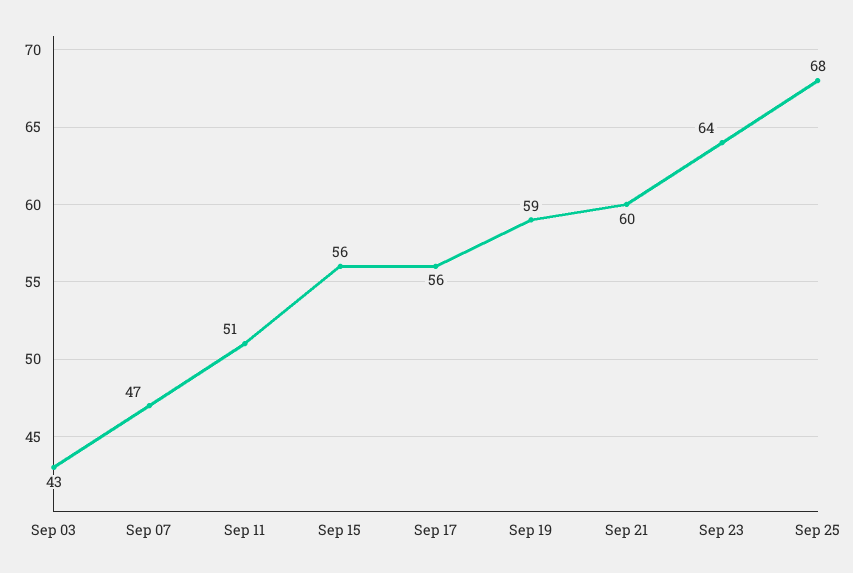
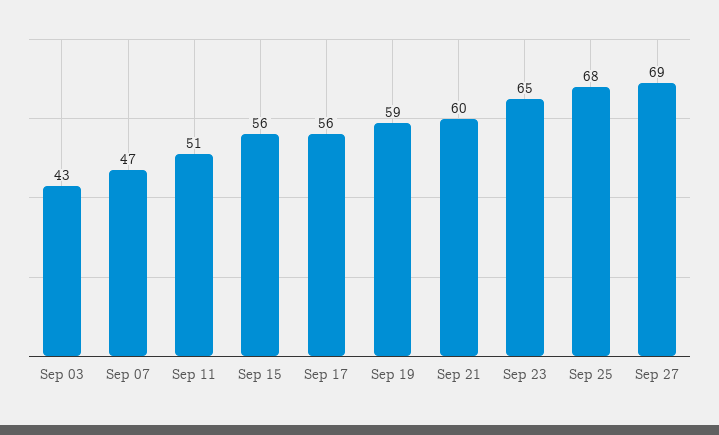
Sep 23: 64 -> 65
Sep 27: none -> 69

